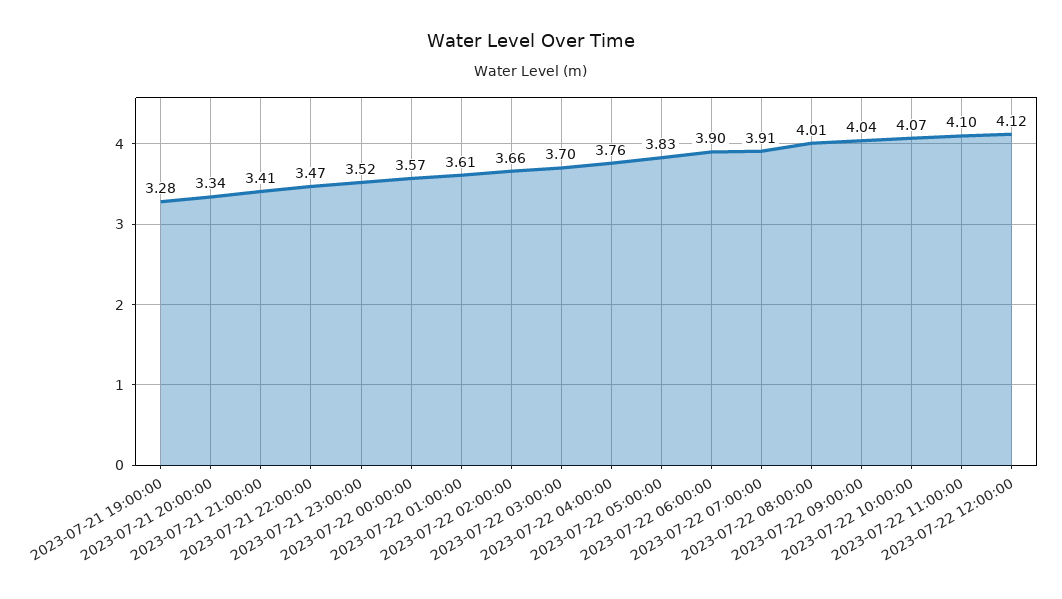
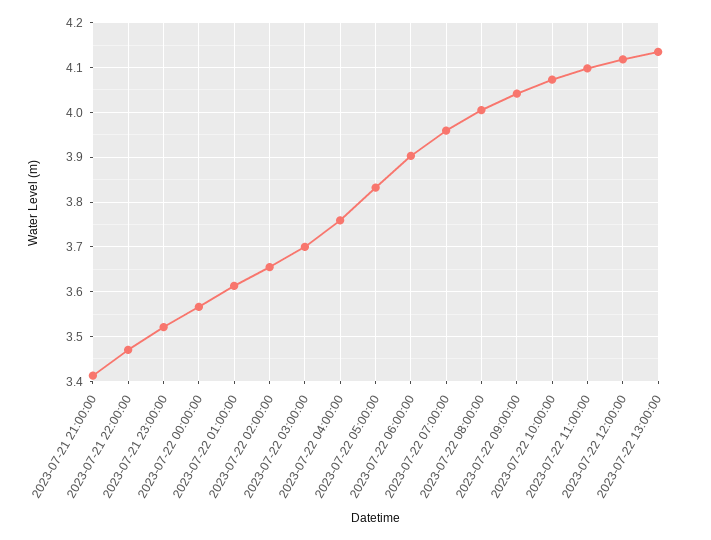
2023-07-21 19:00:00: 3.28 -> none
2023-07-21 20:00:00: 3.34 -> none
2023-07-22 07:00:00: 3.91 -> 3.96
2023-07-22 13:00:00: none -> 4.14

